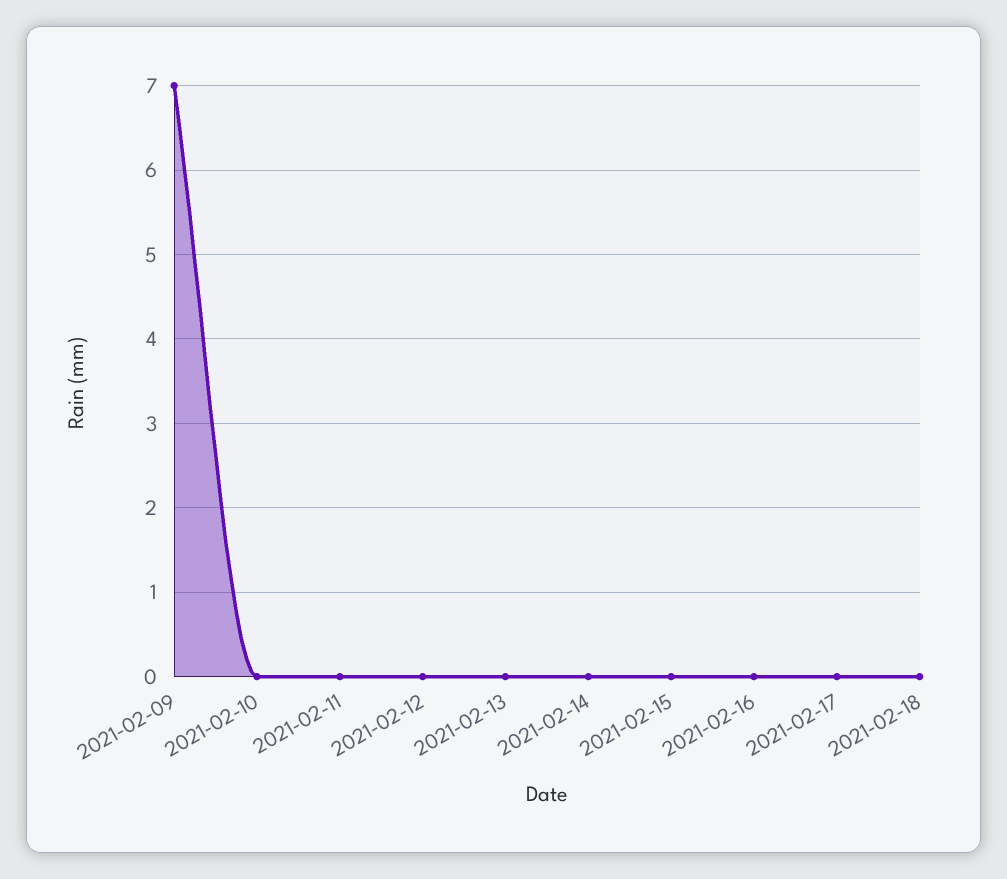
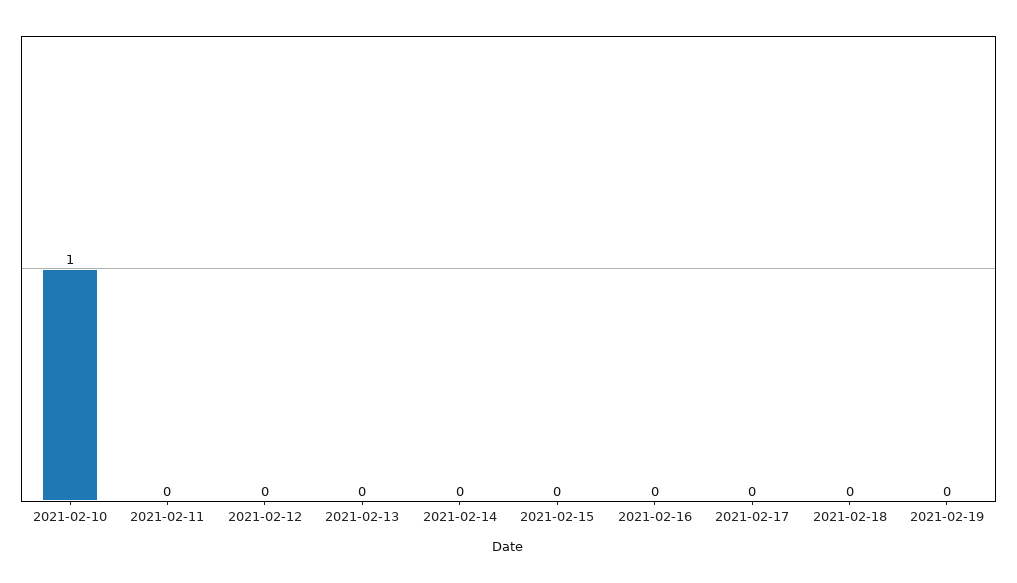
2021-02-09: 7 -> none
2021-02-10: 0 -> 1
2021-02-19: none -> 0

